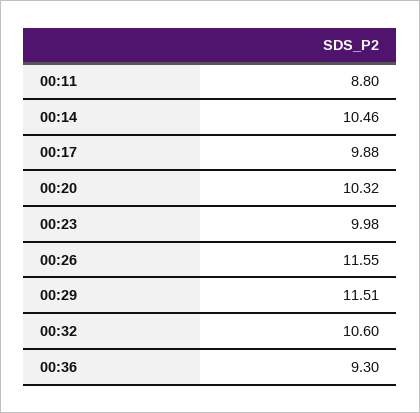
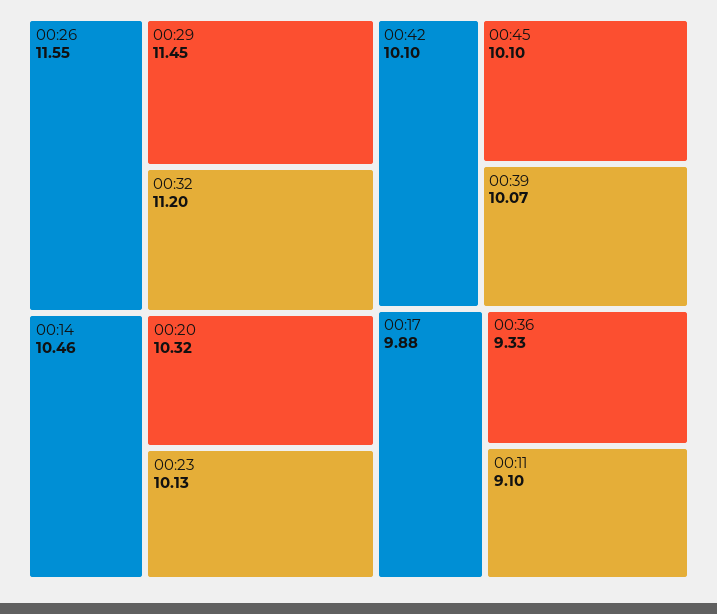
00:11: 8.8 -> 9.1
00:23: 9.98 -> 10.13
00:29: 11.51 -> 11.45
00:32: 10.6 -> 11.2
00:36: 9.3 -> 9.33
00:42: none -> 10.1
00:45: none -> 10.1
00:39: none -> 10.07

